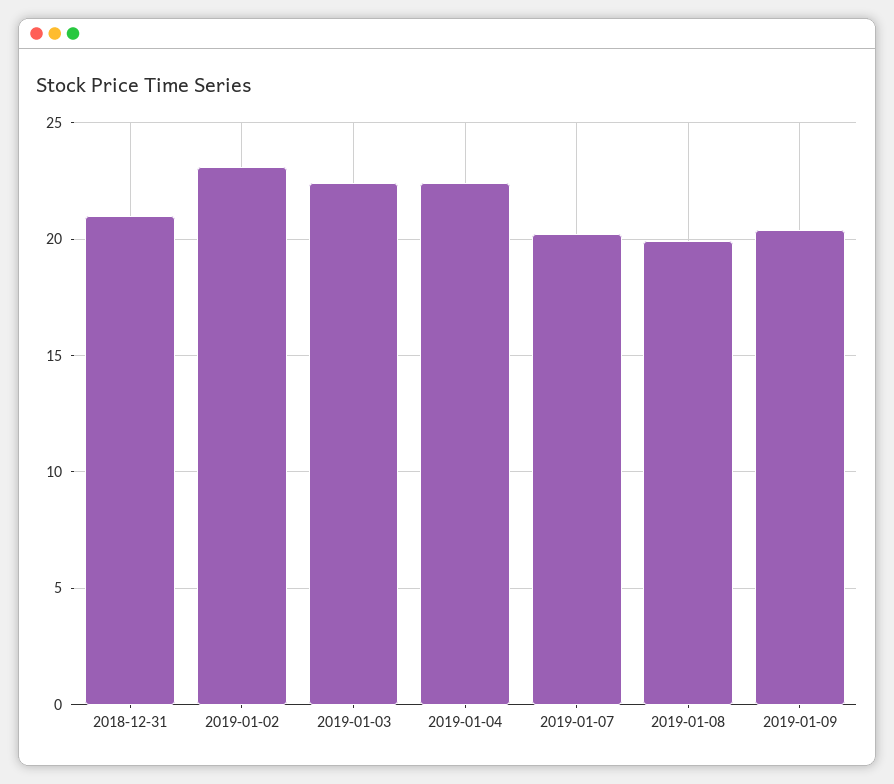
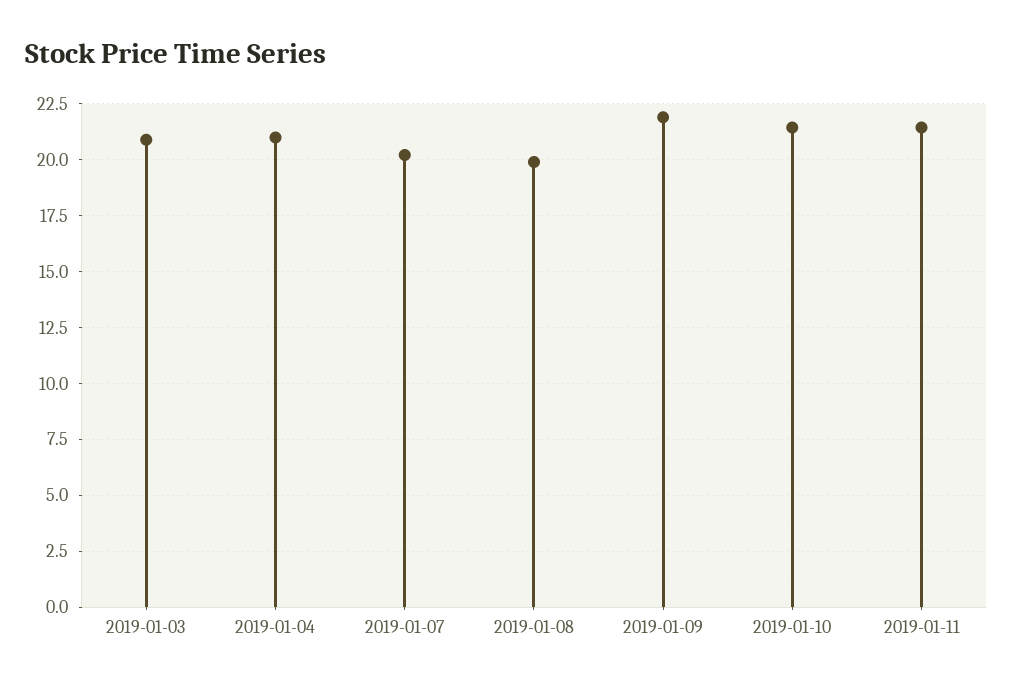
2018-12-31: 21 -> none
2019-01-02: 23 -> none
2019-01-03: 22.5 -> 21
2019-01-04: 22.5 -> 21
2019-01-09: 20.5 -> 22
2019-01-10: none -> 21.5
2019-01-11: none -> 21.5

